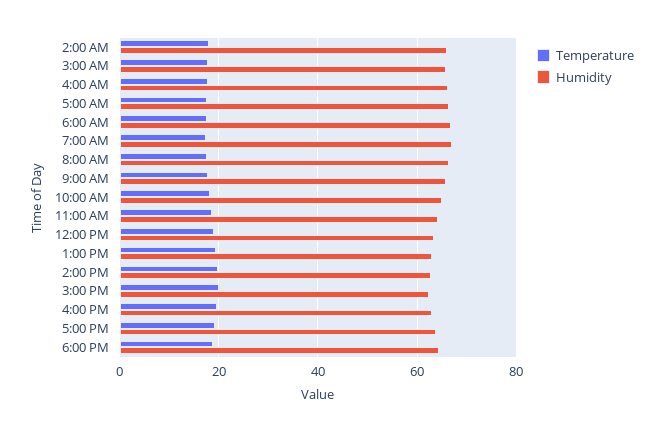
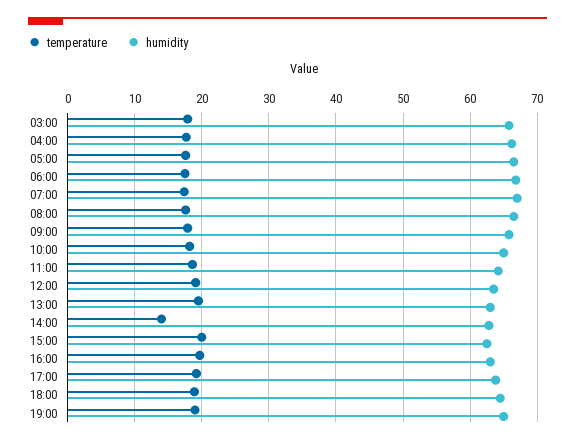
Temperature, 2:00 AM: 18 -> none
Humidity, 2:00 AM: 66 -> none
Temperature, 2:00 PM: 20 -> 14
Temperature, 19:00: none -> 19
Humidity, 19:00: none -> 65

